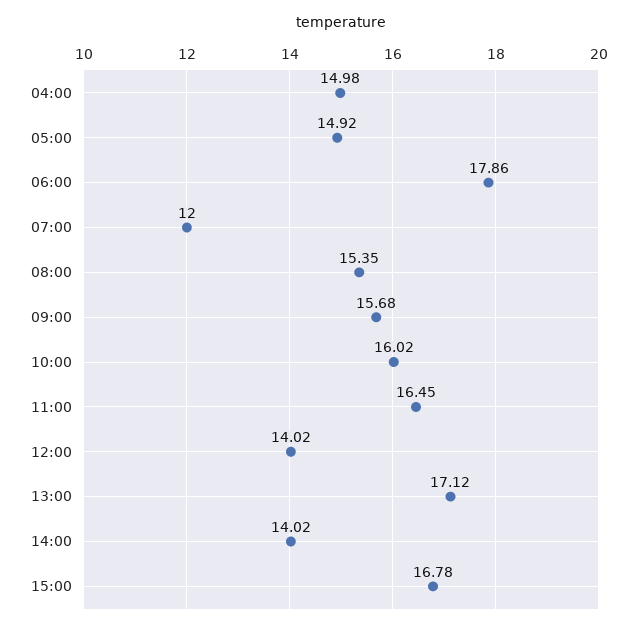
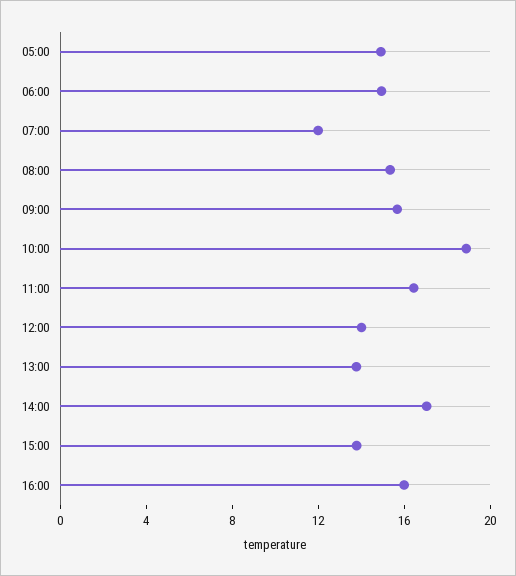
04:00: 14.98 -> none
06:00: 17.86 -> 15
10:00: 16.02 -> 19
13:00: 17.12 -> 14
14:00: 14.02 -> 17
15:00: 16.78 -> 14
16:00: none -> 16

